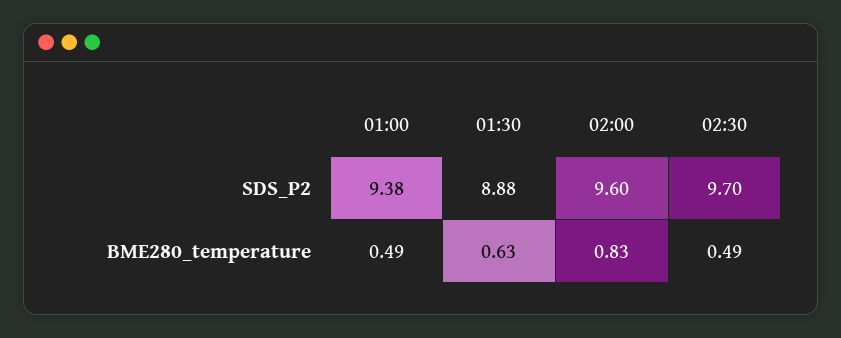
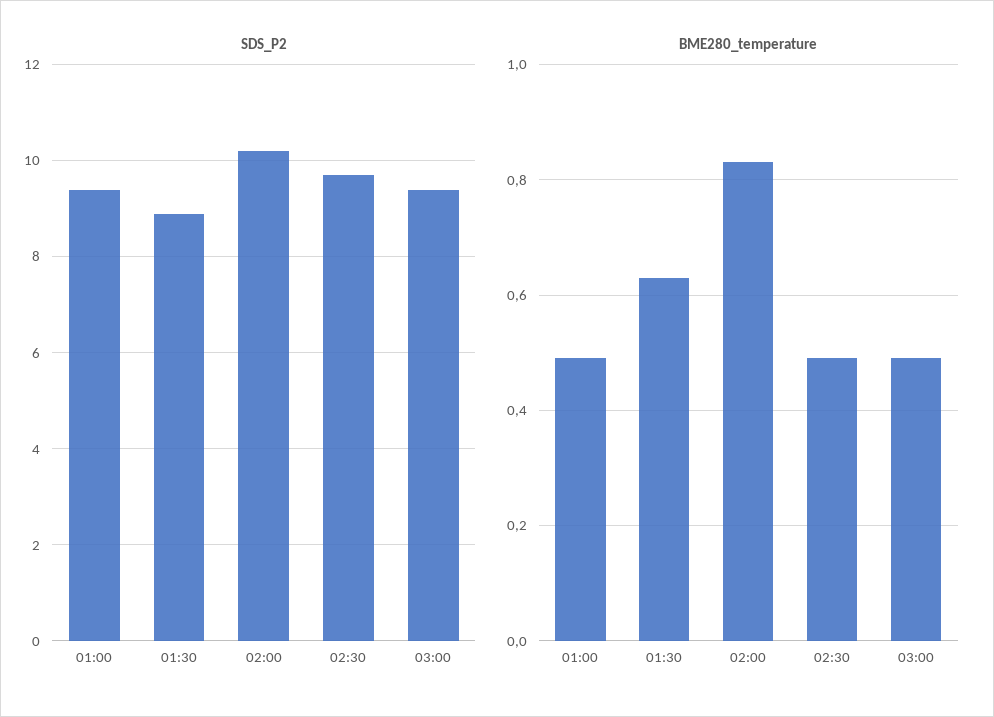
SDS_P2, 02:00: 9.6 -> 10.2
SDS_P2, 03:00: none -> 9.4
BME280_temperature, 03:00: none -> 0.5

